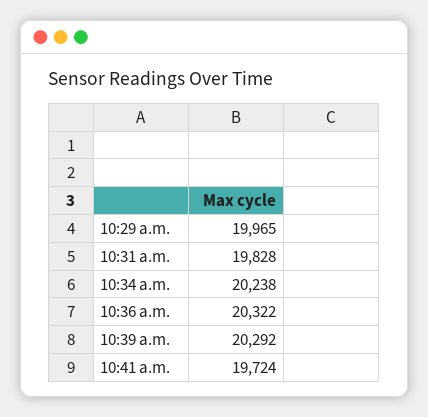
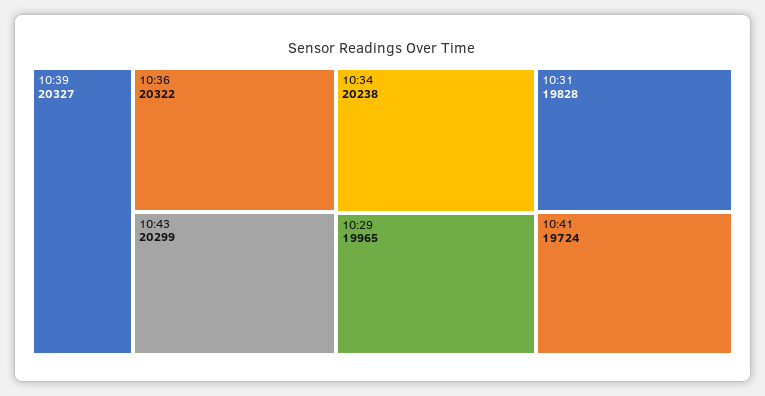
10:39 a.m.: 20292 -> 20327
10:43: none -> 20299

